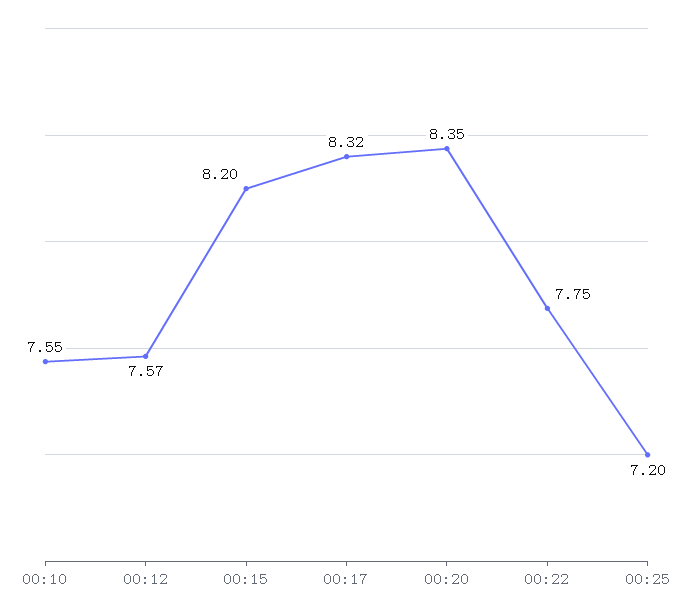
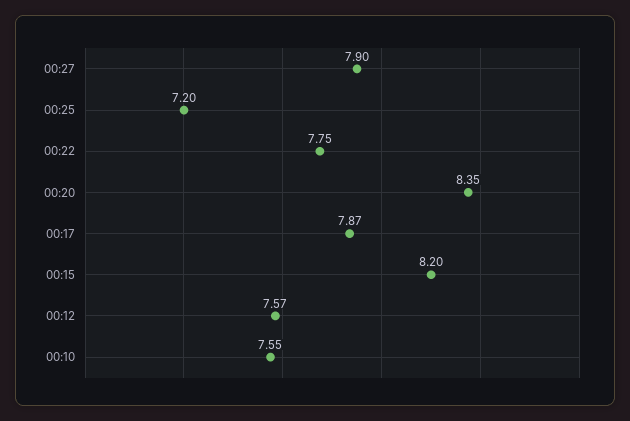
00:17: 8.32 -> 7.87
00:27: none -> 7.9

